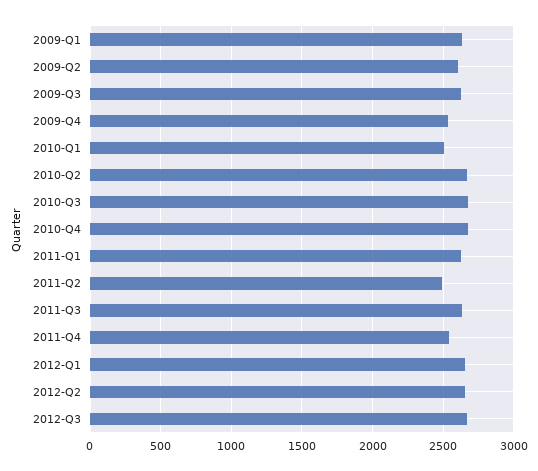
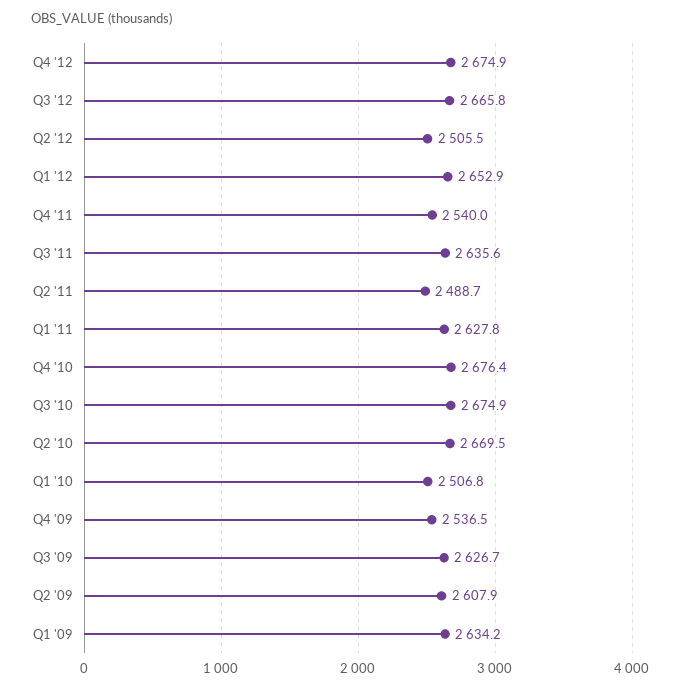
2012-Q2: 2650 -> 2505.5
Q4 '12: none -> 2674.9

